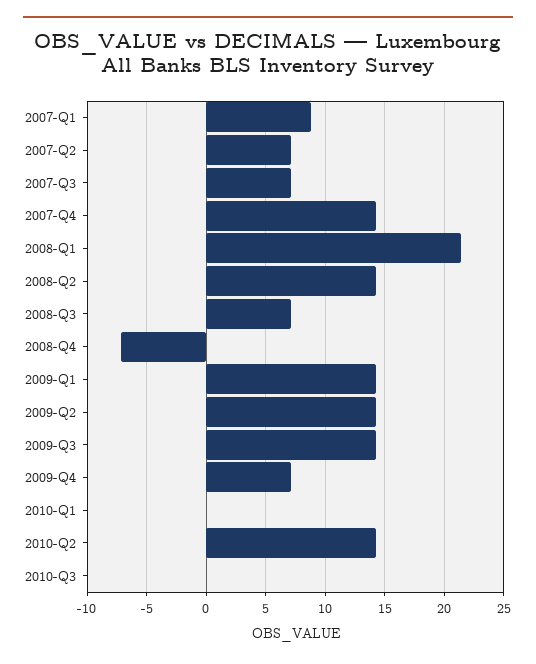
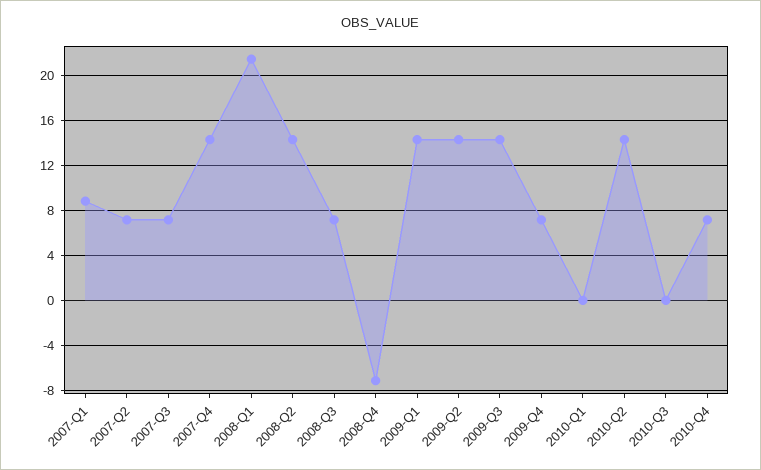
2010-Q4: none -> 7

